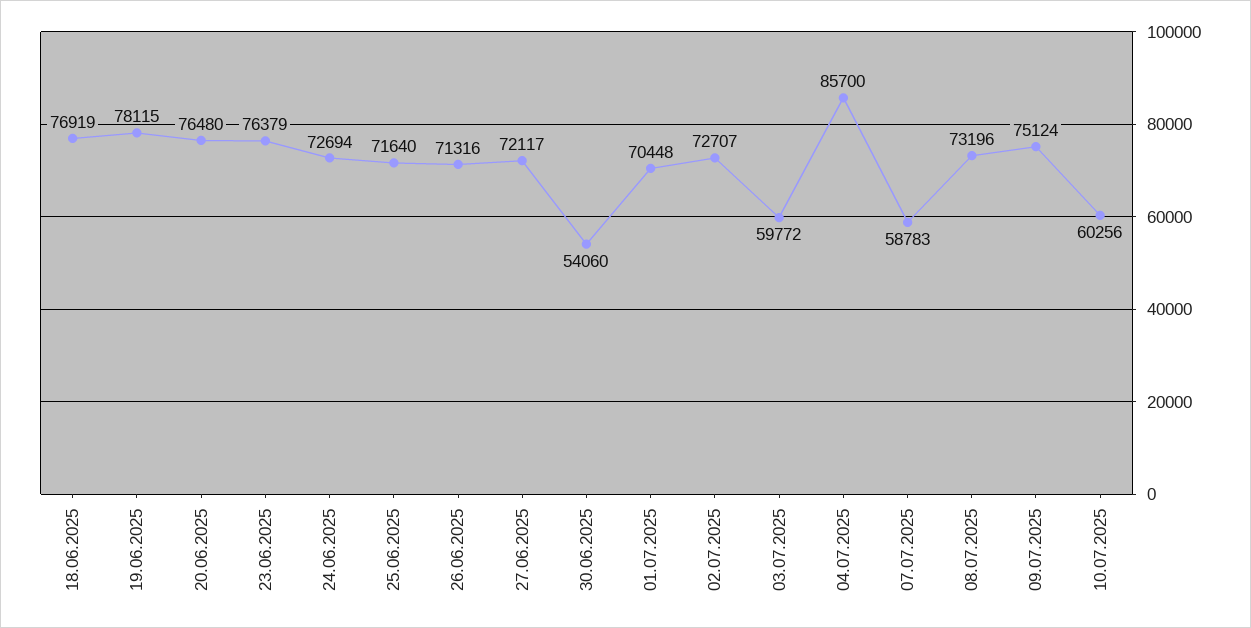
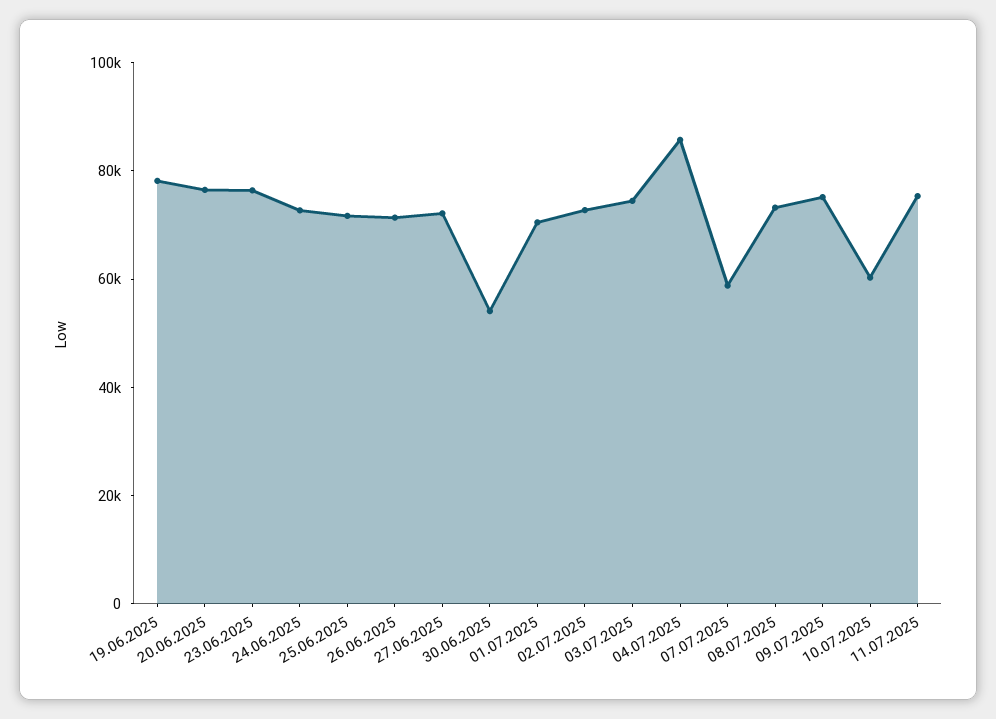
18.06.2025: 76919 -> none
03.07.2025: 59772 -> 75000
11.07.2025: none -> 75000

